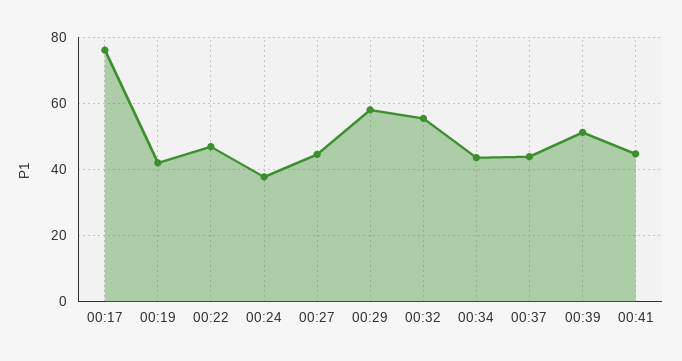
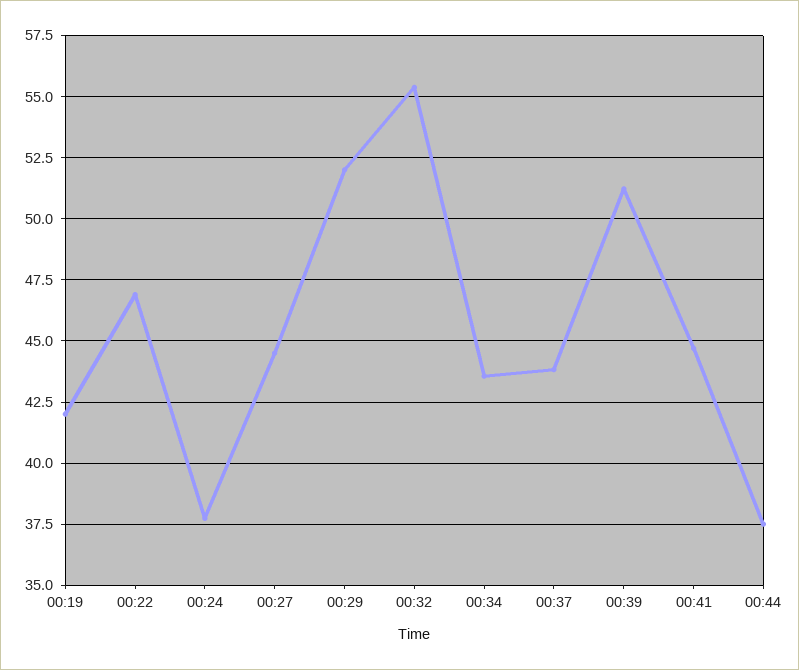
00:17: 76 -> none
00:29: 58 -> 52
00:44: none -> 37.5

